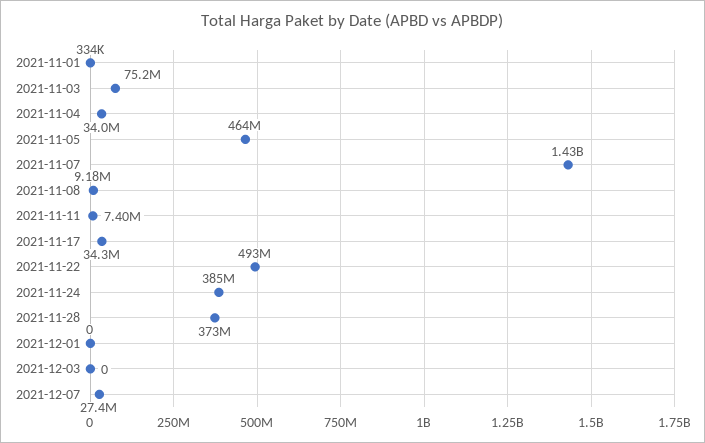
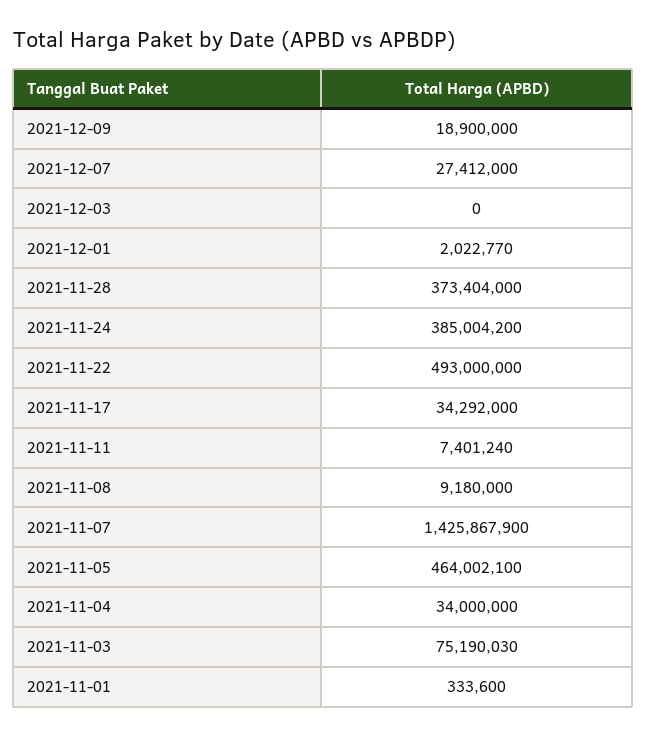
2021-12-01: 0 -> 2022770
2021-12-09: none -> 18900000

